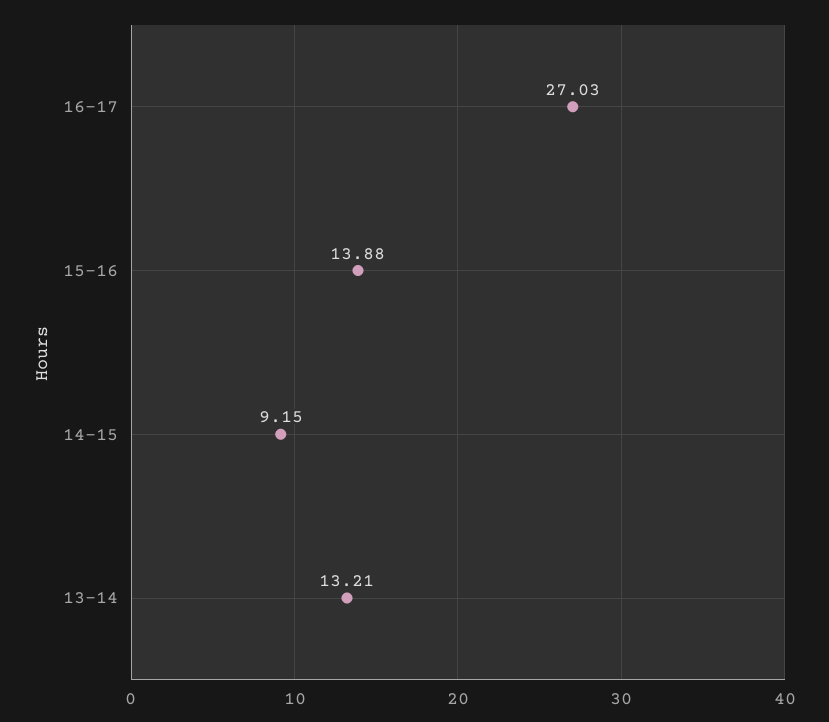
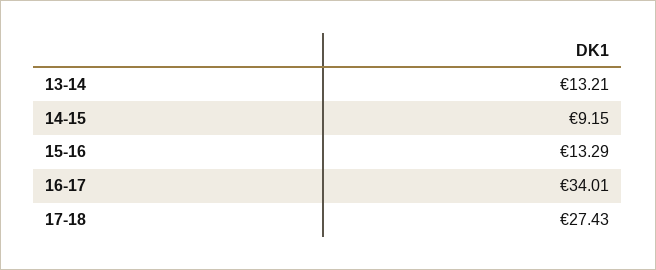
16-17: 27.03 -> 34.01
15-16: 13.88 -> 13.29
17-18: none -> 27.43

